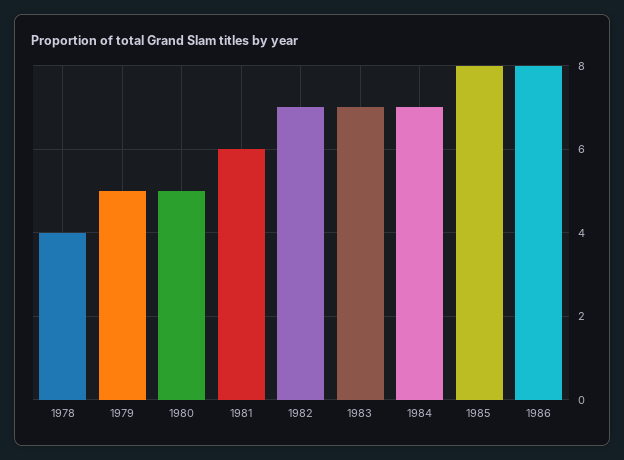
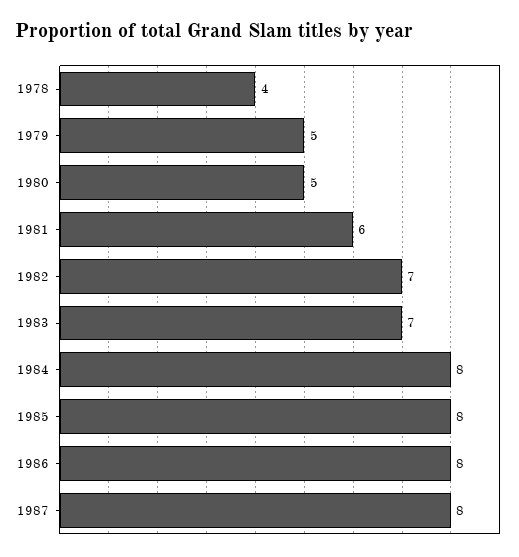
1984: 7 -> 8
1987: none -> 8

